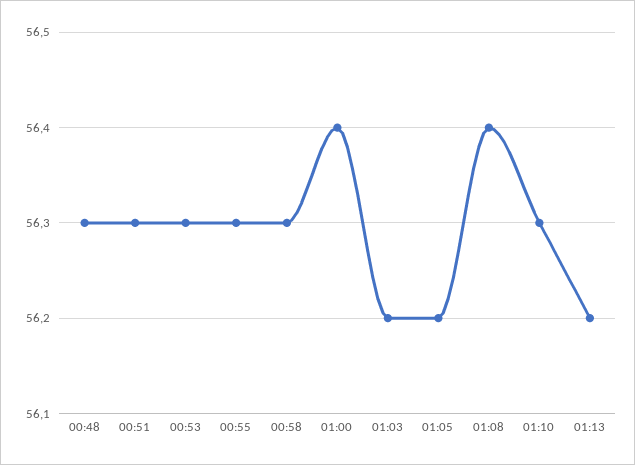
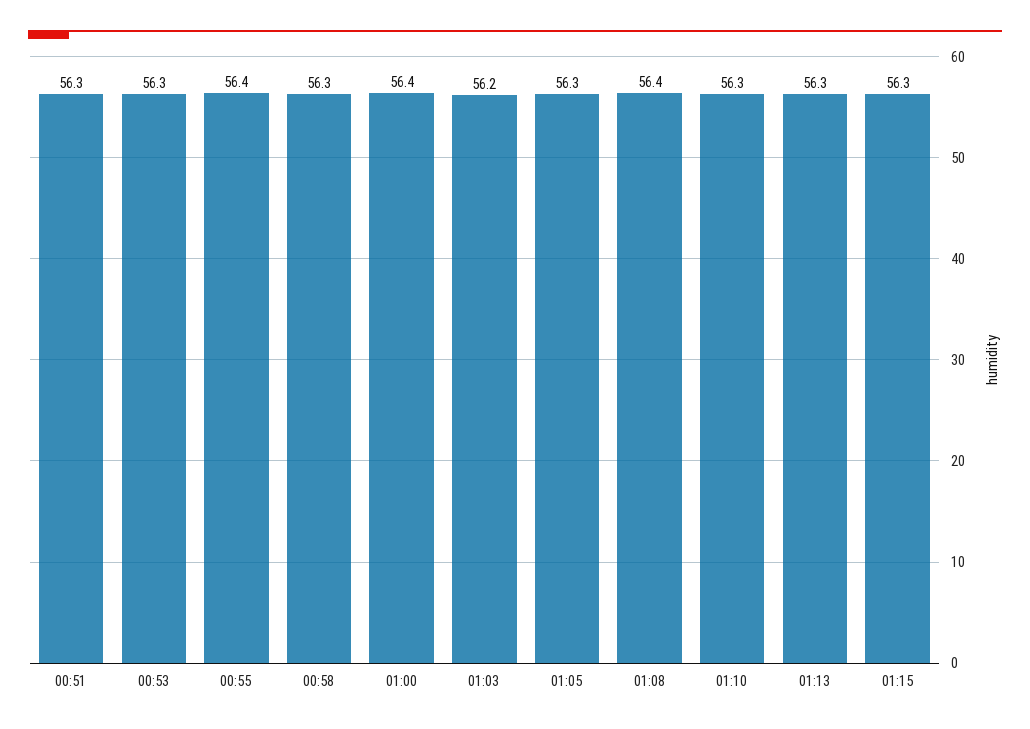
00:48: 56.3 -> none
00:55: 56.3 -> 56.4
01:05: 56.2 -> 56.3
01:13: 56.2 -> 56.3
01:15: none -> 56.3

